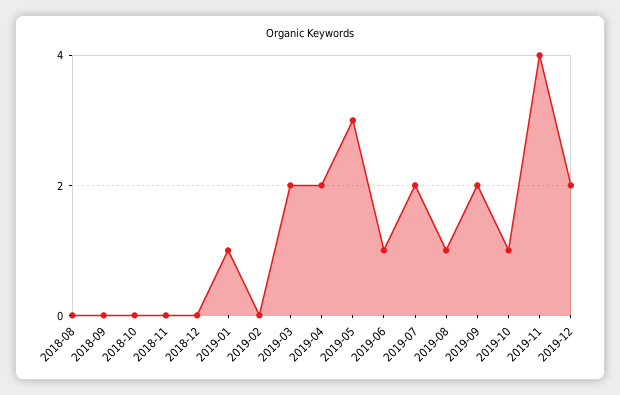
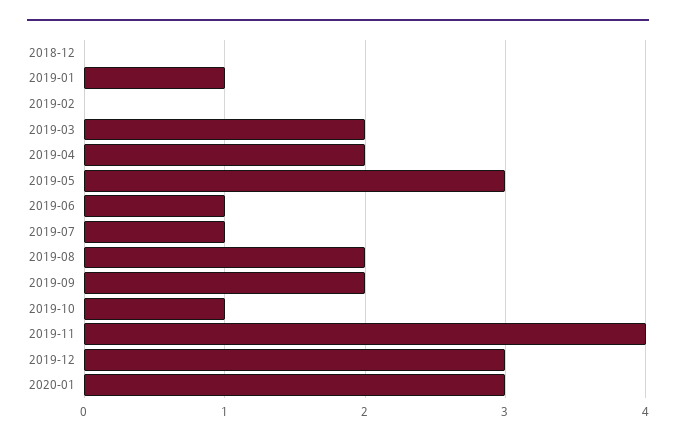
2018-08: 0 -> none
2018-09: 0 -> none
2018-10: 0 -> none
2018-11: 0 -> none
2019-07: 2 -> 1
2019-08: 1 -> 2
2019-12: 2 -> 3
2020-01: none -> 3

